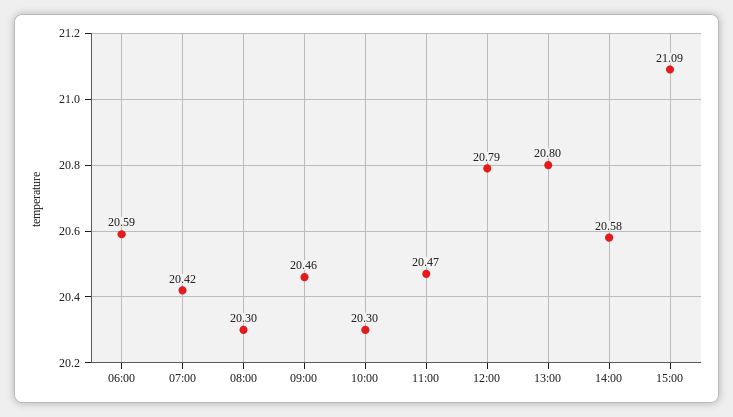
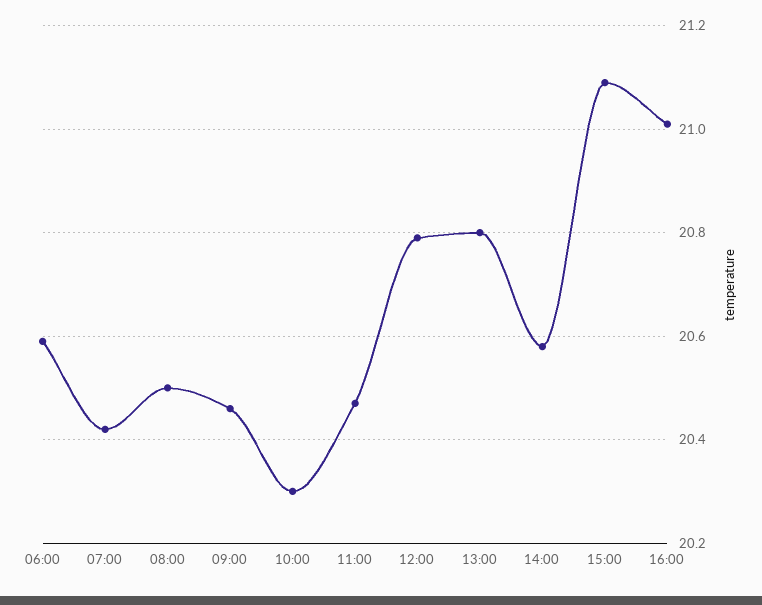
08:00: 20.3 -> 20.5
16:00: none -> 21

